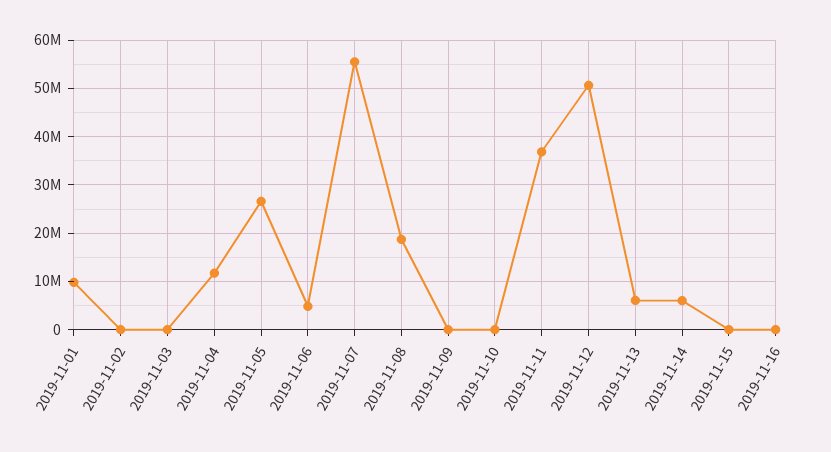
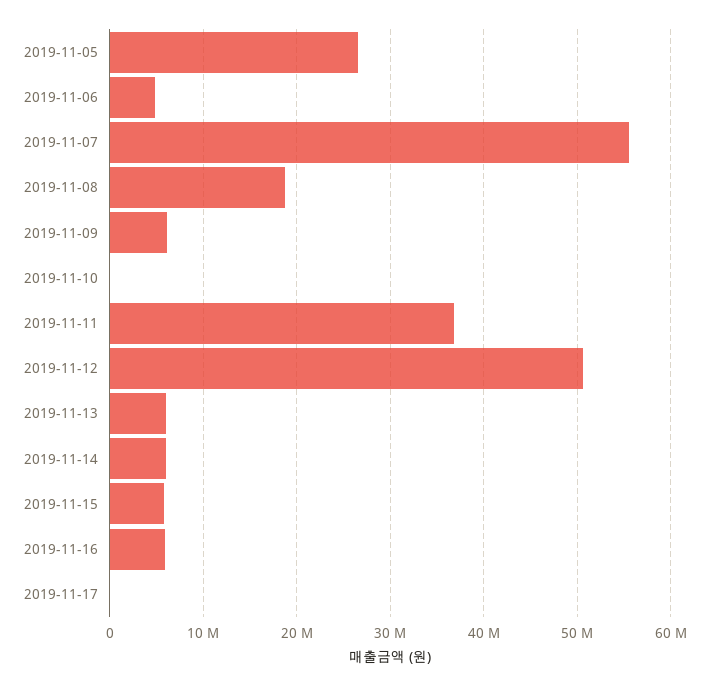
2019-11-01: 10000000 -> none
2019-11-02: 0 -> none
2019-11-03: 0 -> none
2019-11-04: 12000000 -> none
2019-11-09: 0 -> 6000000
2019-11-15: 0 -> 6000000
2019-11-16: 0 -> 6000000
2019-11-17: none -> 0

